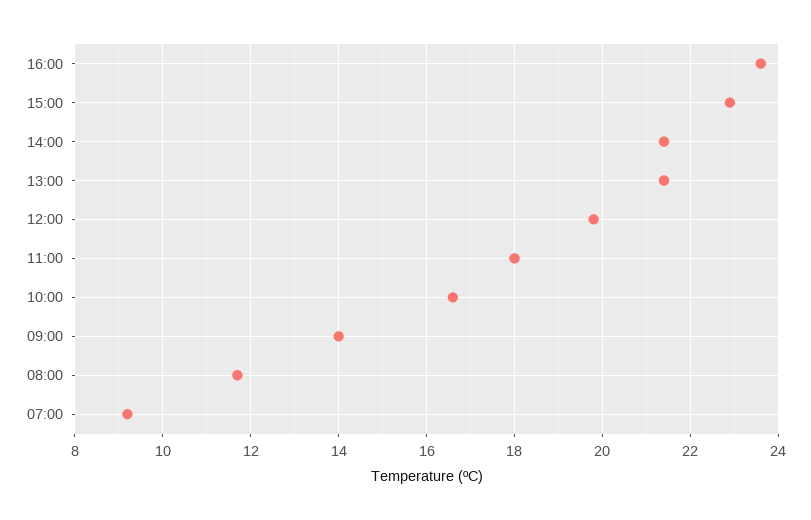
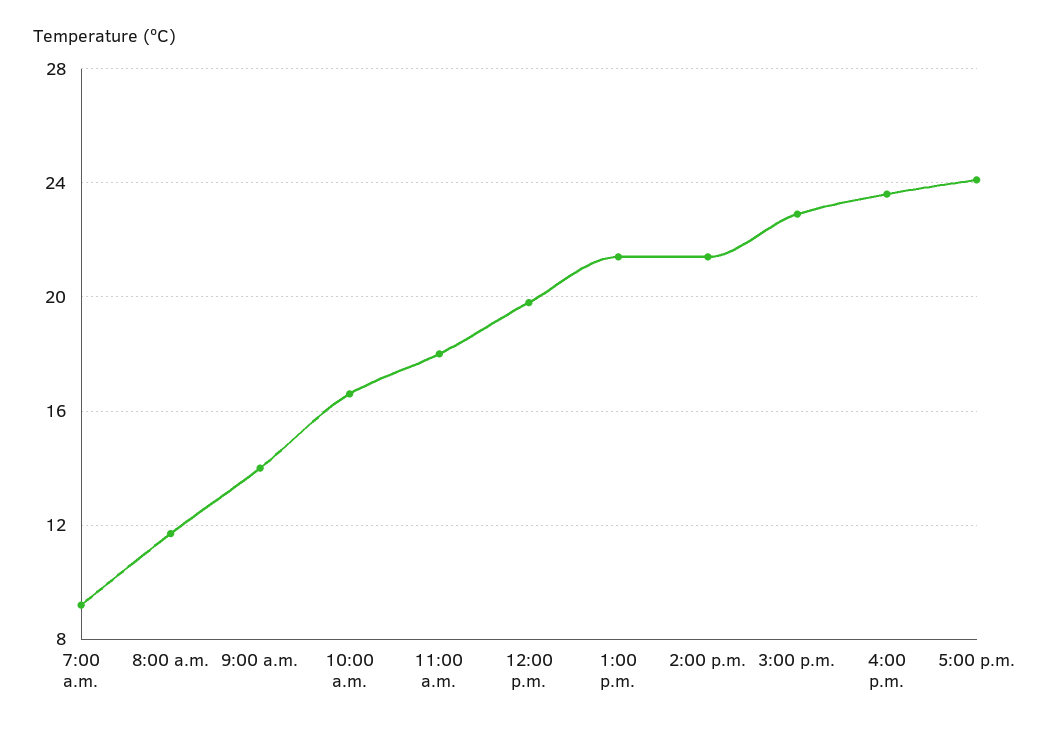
5:00 p.m.: none -> 24

